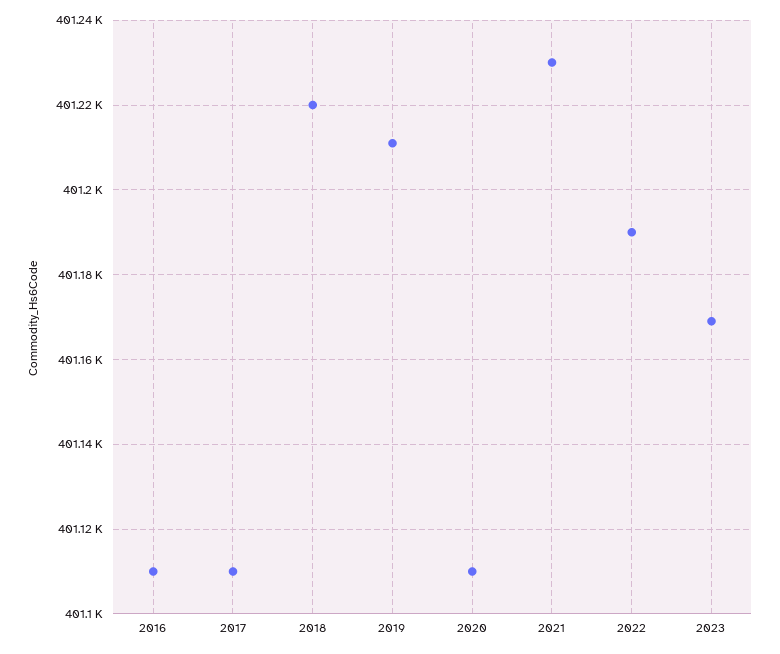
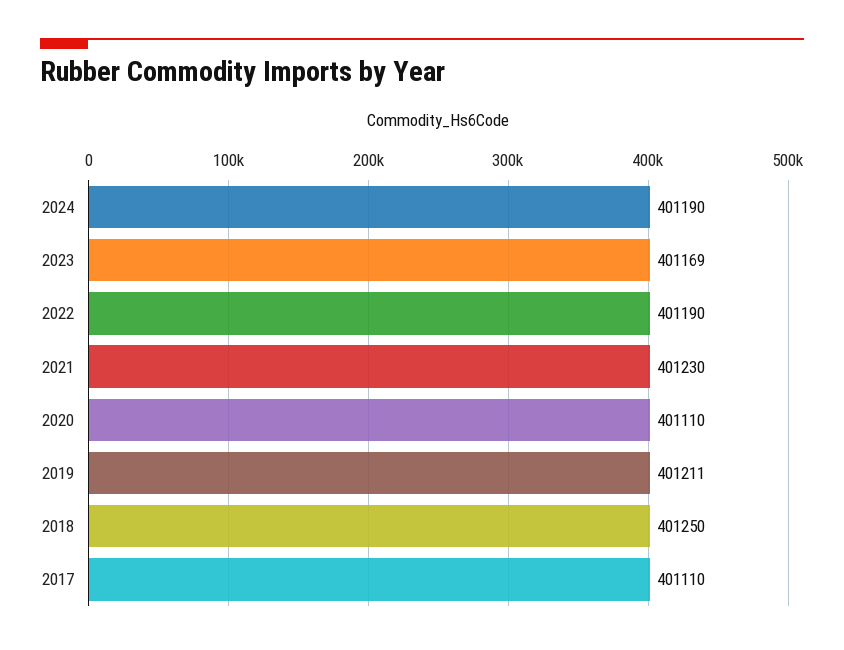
2016: 401110 -> none
2018: 401220 -> 401250
2024: none -> 401190

